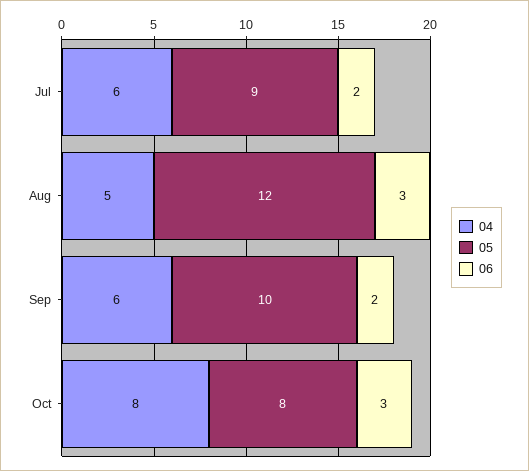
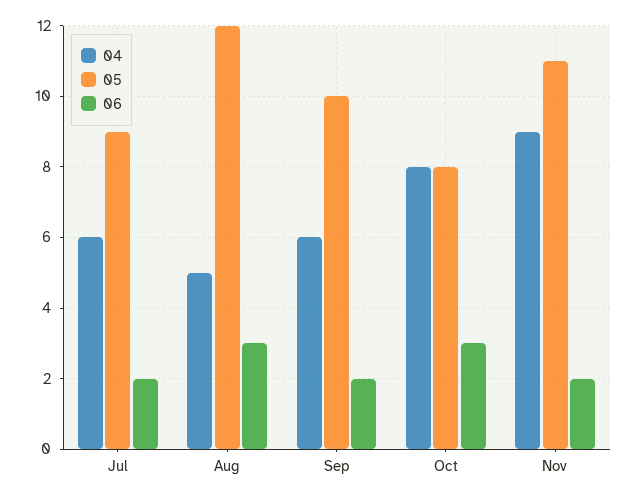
04, Nov: none -> 9
05, Nov: none -> 11
06, Nov: none -> 2

